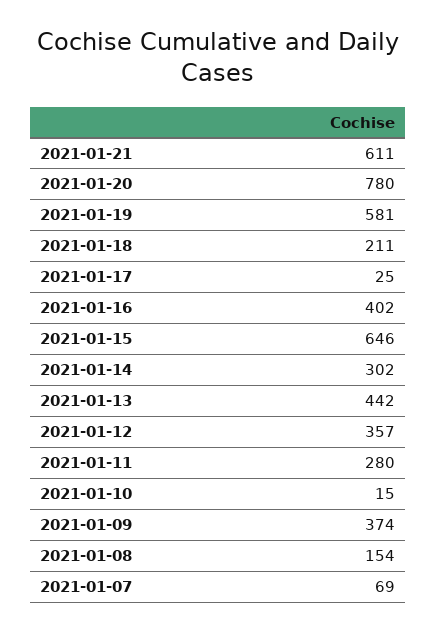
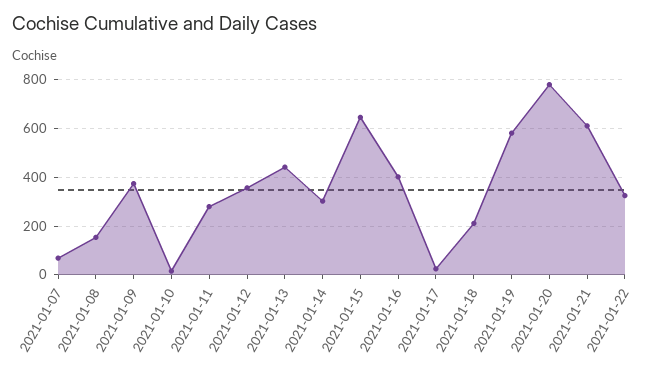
2021-01-22: none -> 325

